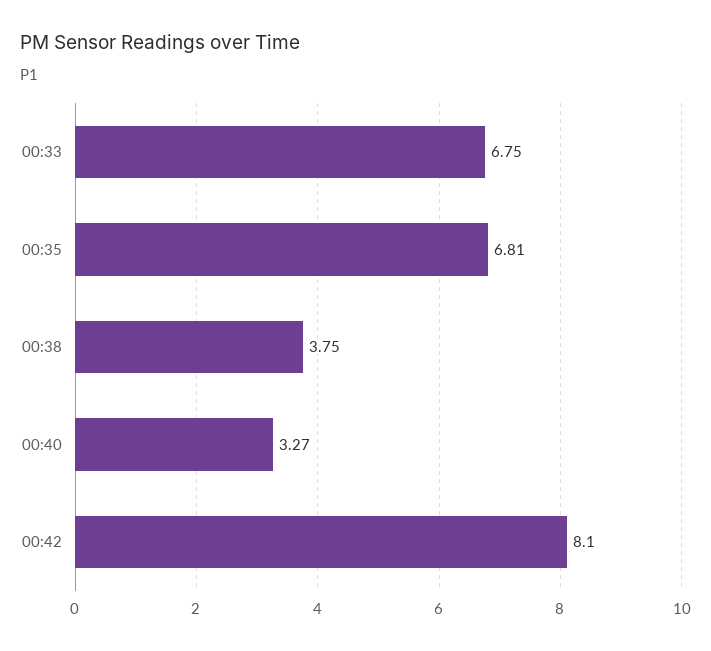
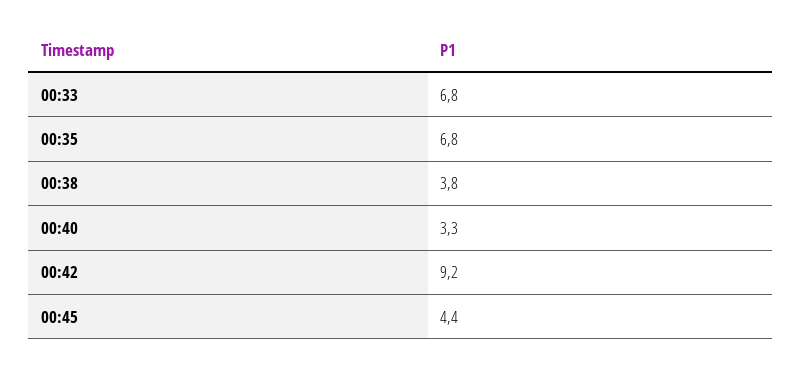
00:42: 8.1 -> 9.2
00:45: none -> 4.4

